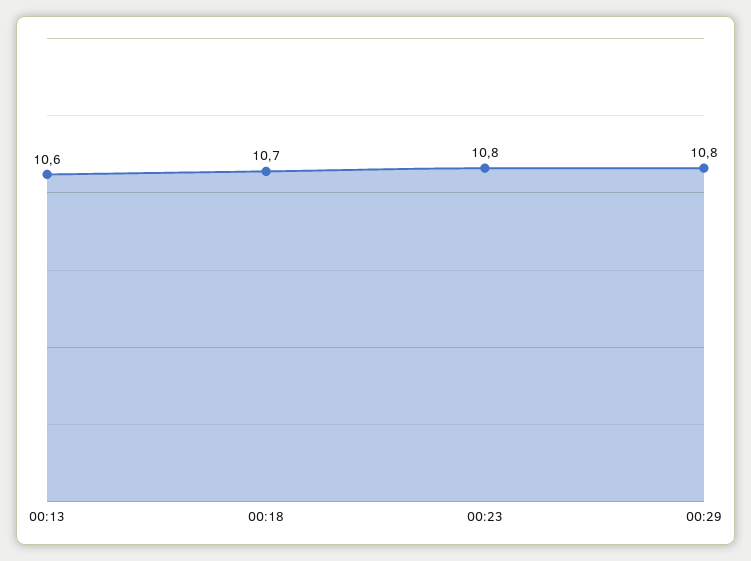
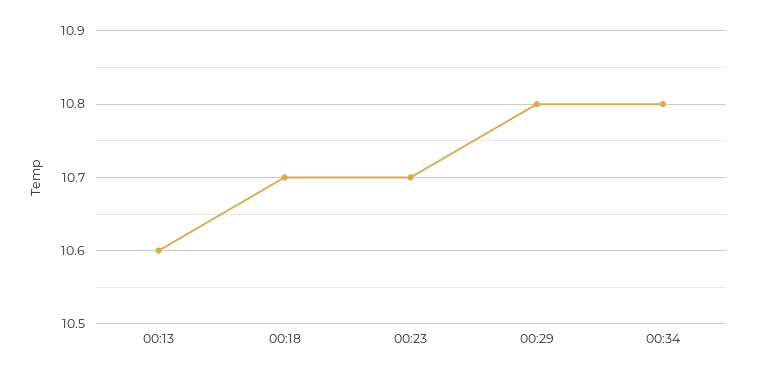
00:23: 10.8 -> 10.7
00:34: none -> 10.8

